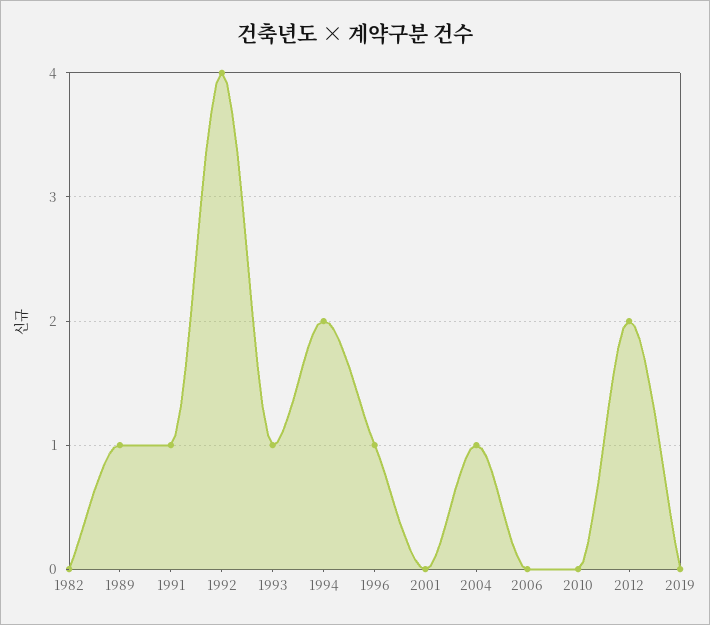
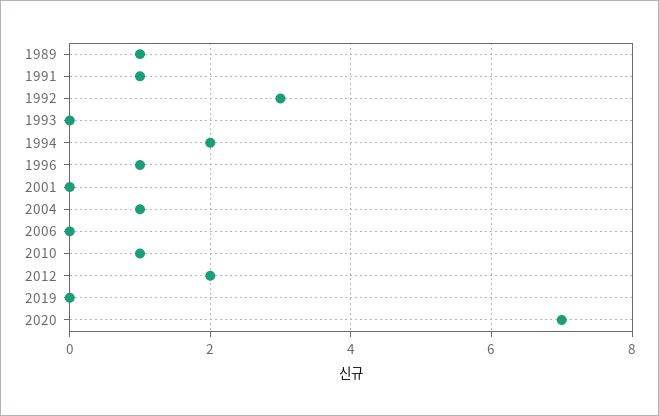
1982: 0 -> none
1992: 4 -> 3
1993: 1 -> 0
2010: 0 -> 1
2020: none -> 7

